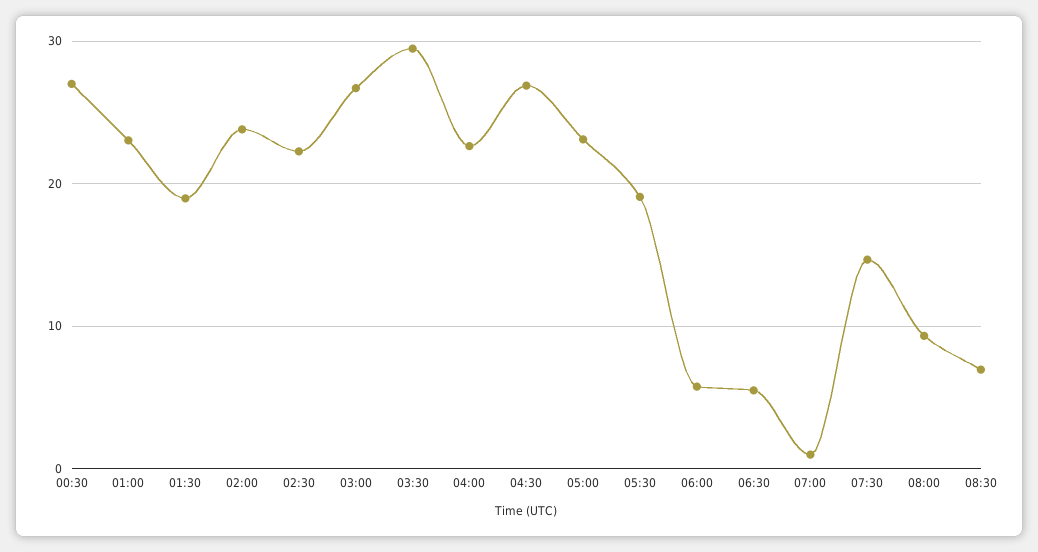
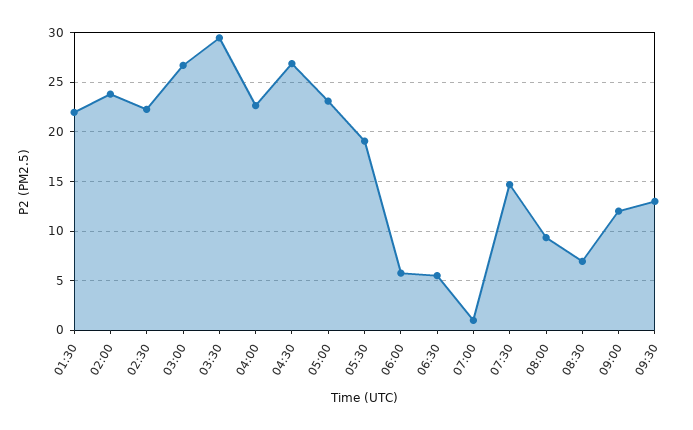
00:30: 27 -> none
01:00: 23 -> none
01:30: 19 -> 22
09:00: none -> 12
09:30: none -> 13

